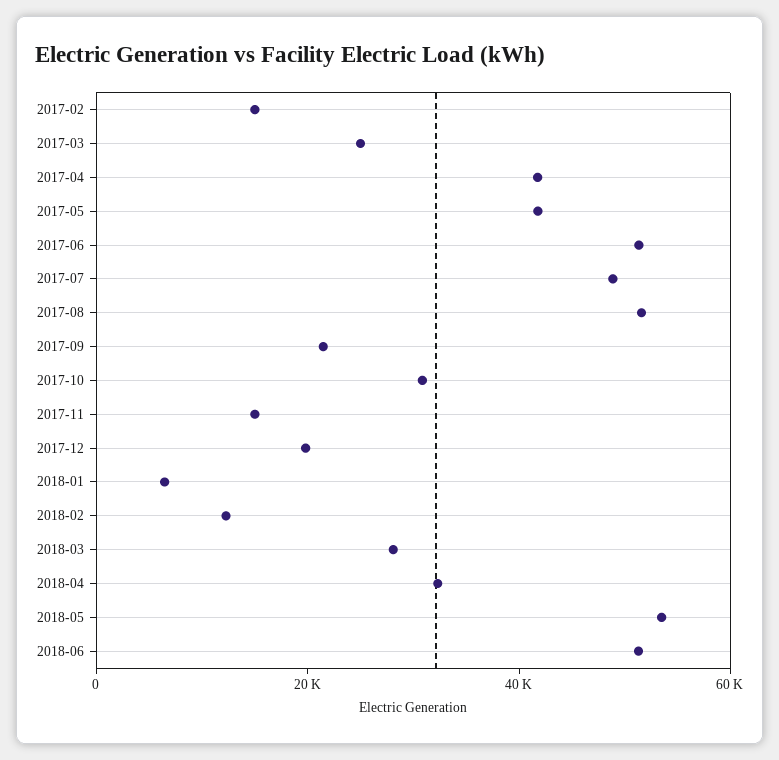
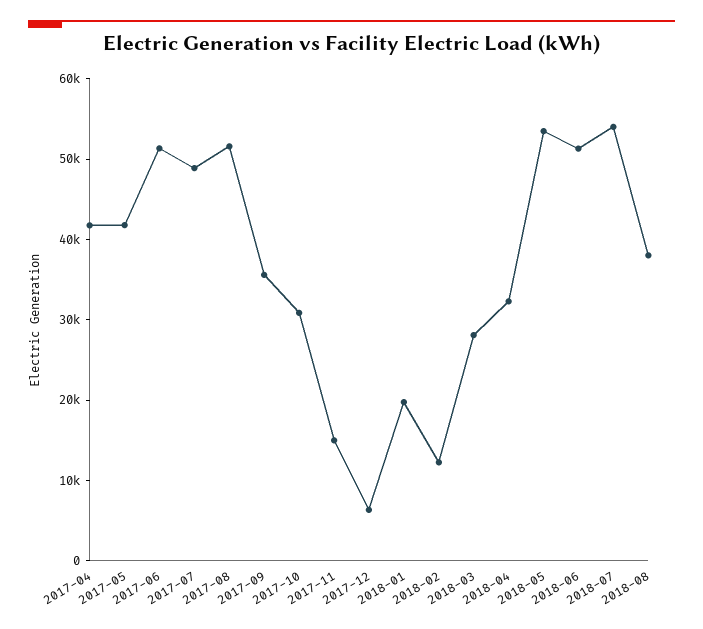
2017-02: 15000 -> none
2017-03: 25000 -> none
2017-09: 20000 -> 36000
2017-12: 20000 -> 6000
2018-01: 5000 -> 20000
2018-07: none -> 54000
2018-08: none -> 38000

